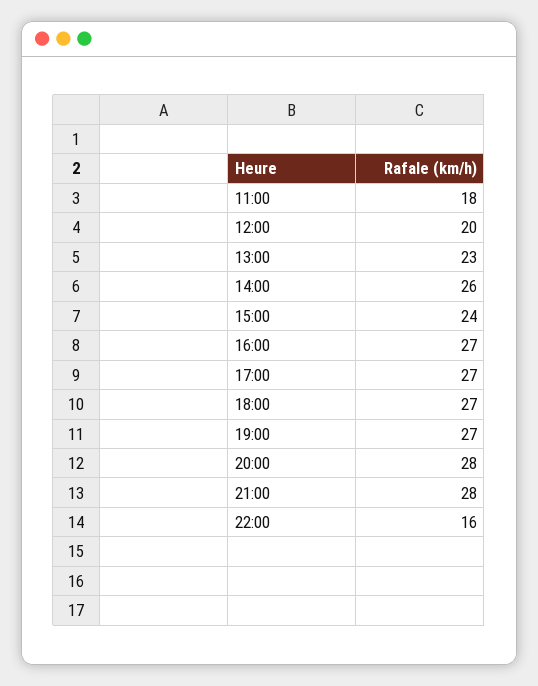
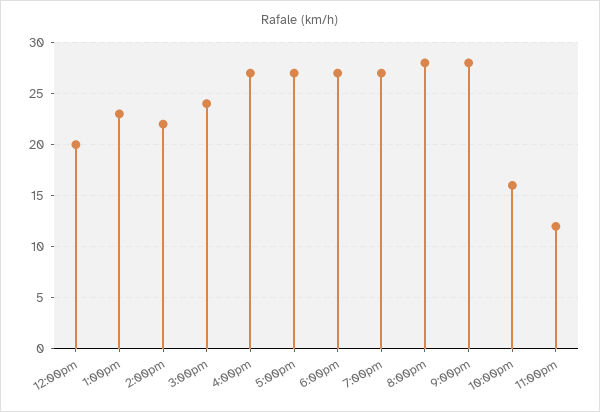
11:00: 18 -> none
14:00: 26 -> 22
11:00pm: none -> 12

